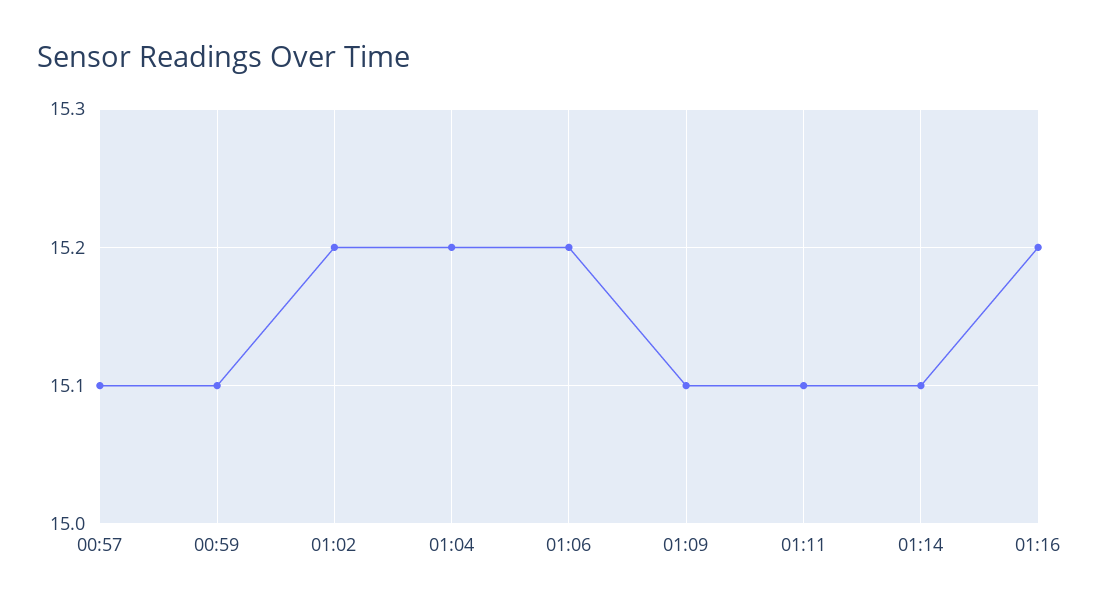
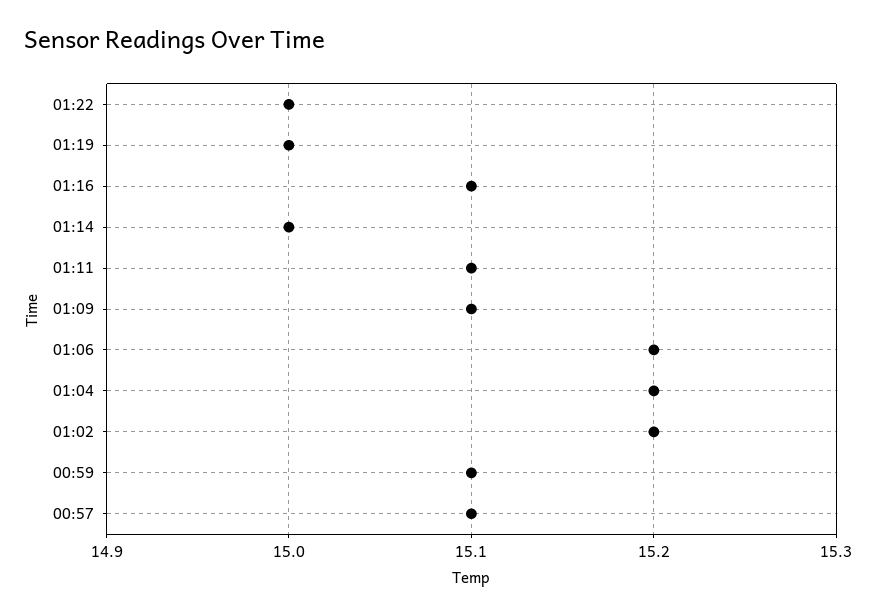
01:14: 15.1 -> 15
01:16: 15.2 -> 15.1
01:22: none -> 15
01:19: none -> 15

